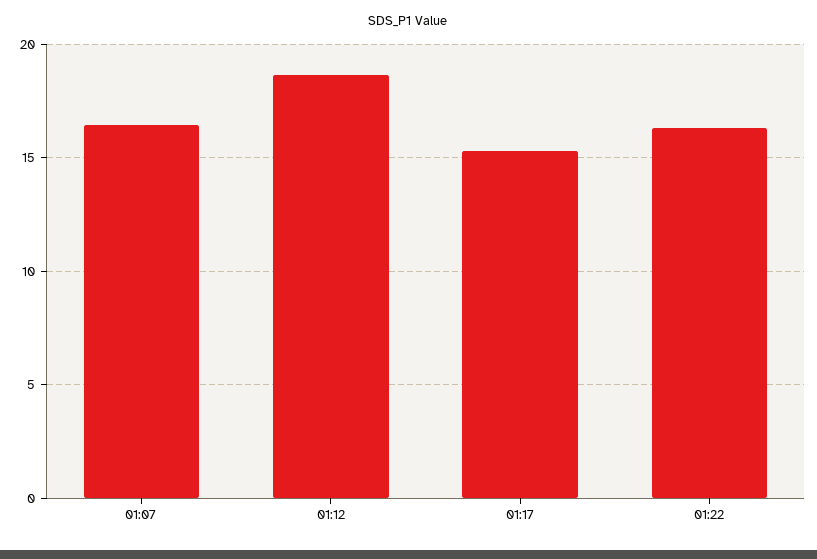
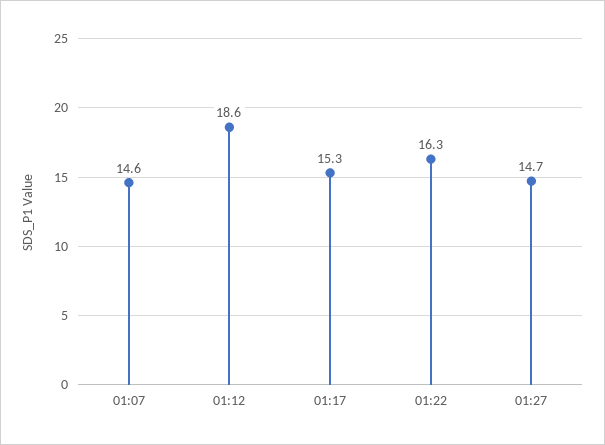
01:07: 16.5 -> 14.6
01:27: none -> 14.7

